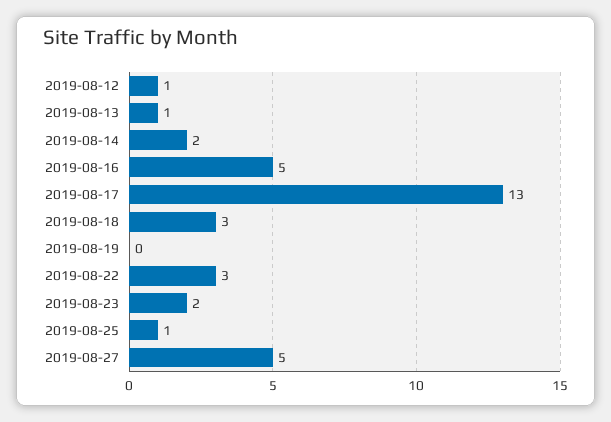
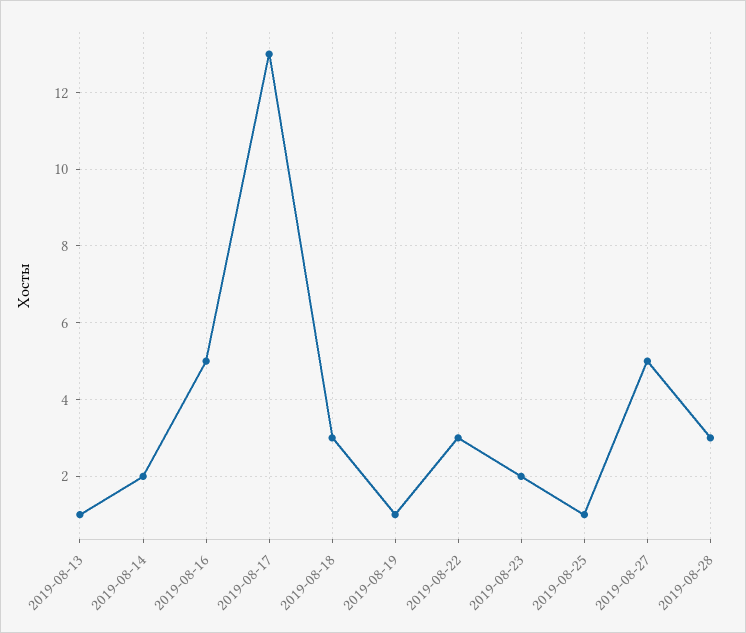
2019-08-12: 1 -> none
2019-08-19: 0 -> 1
2019-08-28: none -> 3

